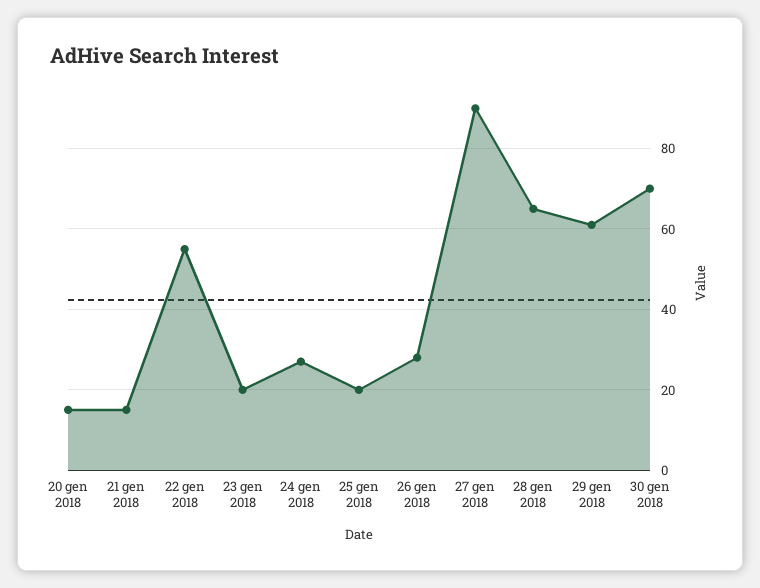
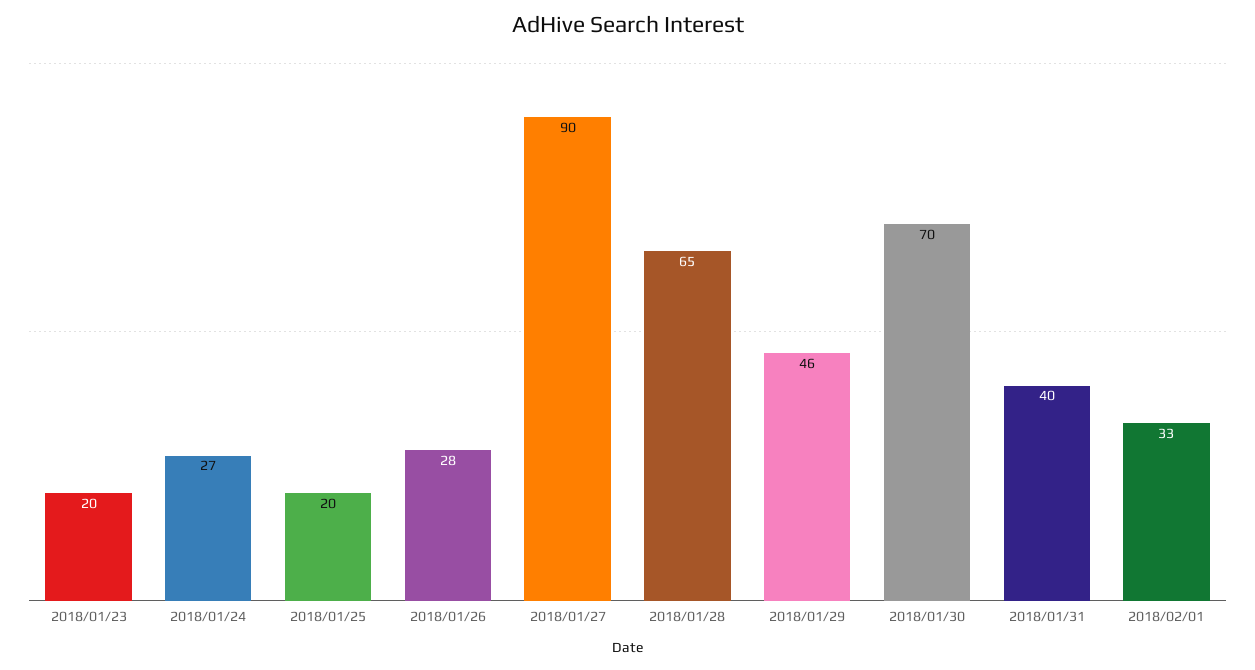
20 gen 2018: 15 -> none
21 gen 2018: 15 -> none
22 gen 2018: 55 -> none
29 gen 2018: 60 -> 46
2018/01/31: none -> 40
2018/02/01: none -> 33

